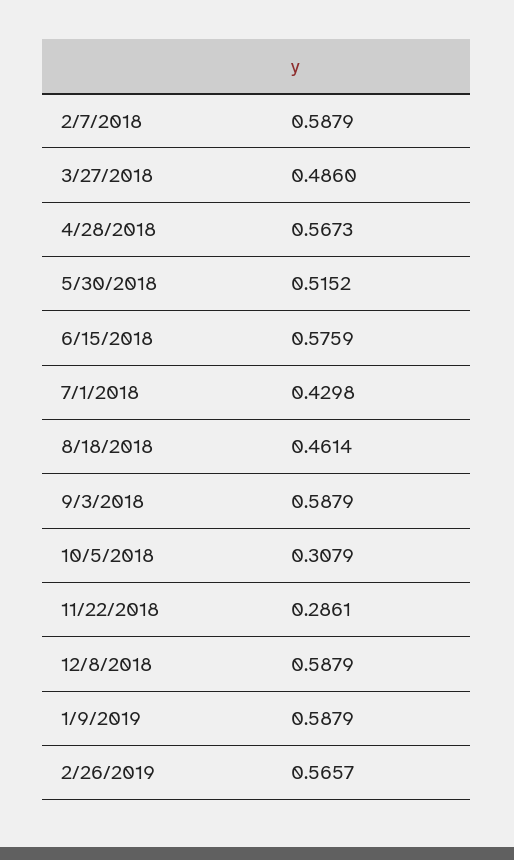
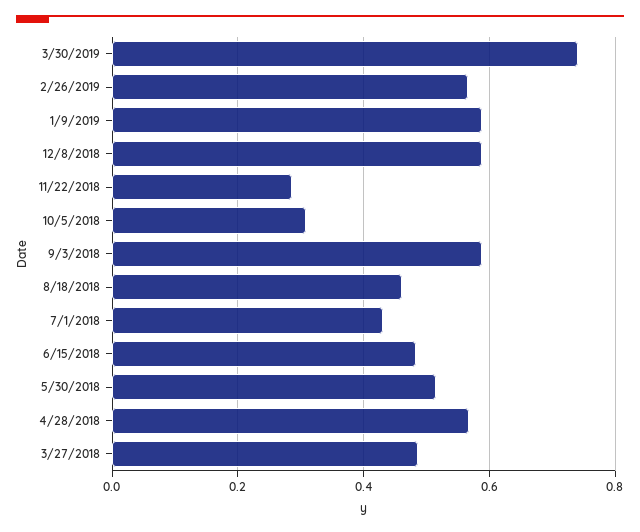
2/7/2018: 0.5879 -> none
6/15/2018: 0.5759 -> 0.48
3/30/2019: none -> 0.74

